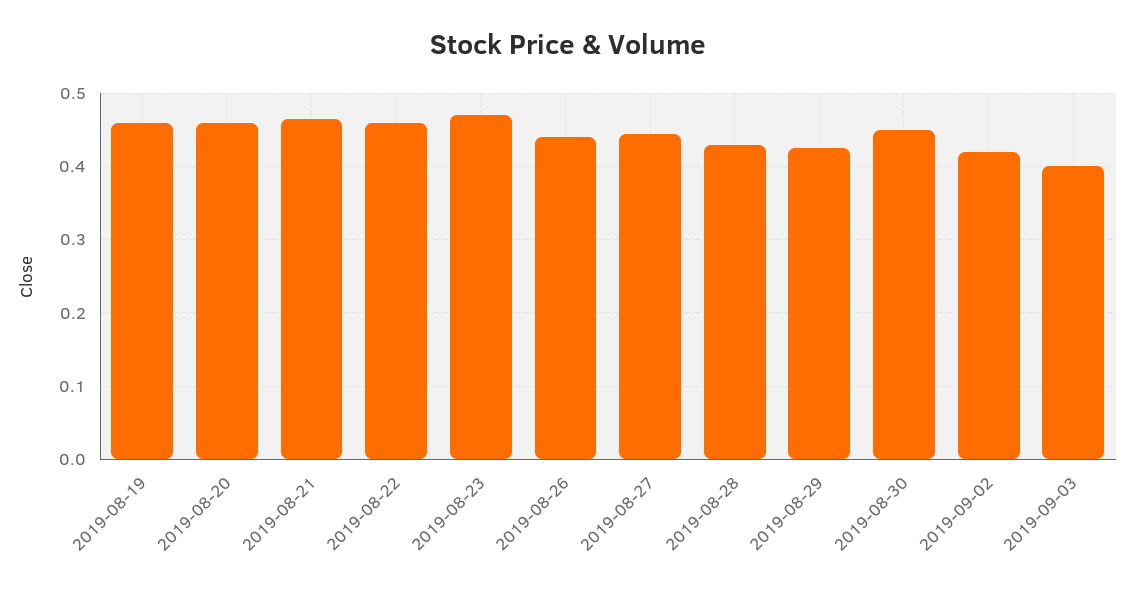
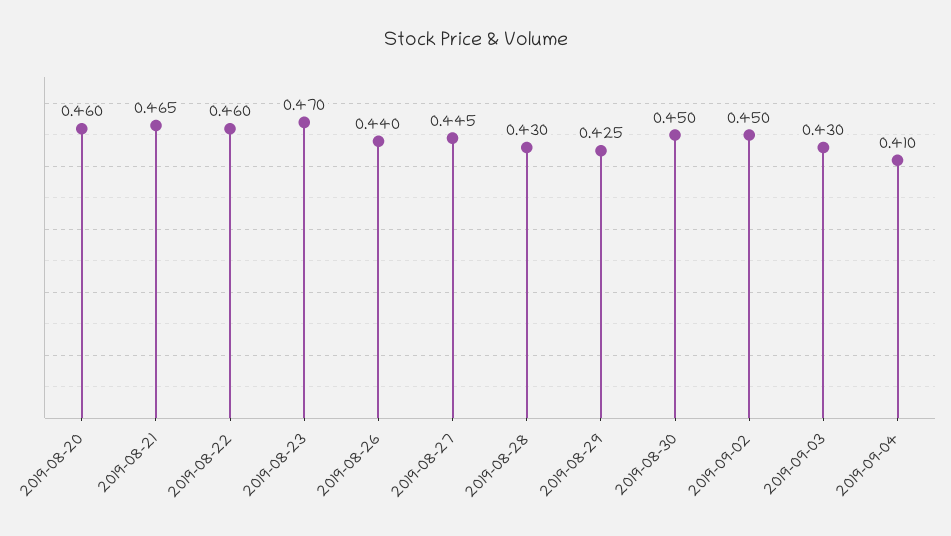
2019-08-19: 0.46 -> none
2019-09-02: 0.42 -> 0.45
2019-09-03: 0.4 -> 0.43
2019-09-04: none -> 0.41

